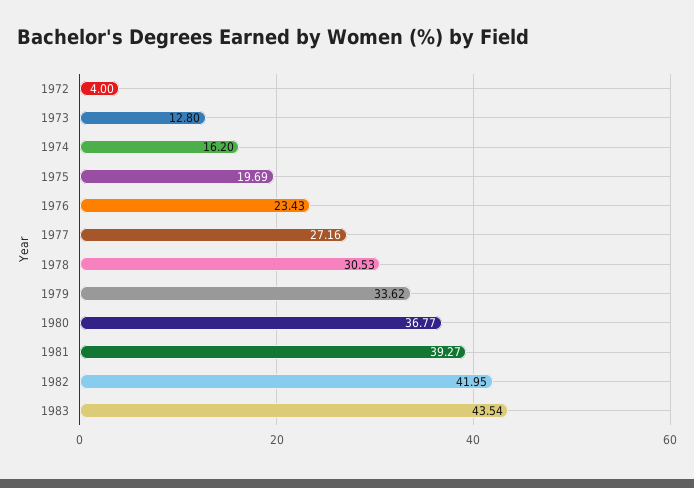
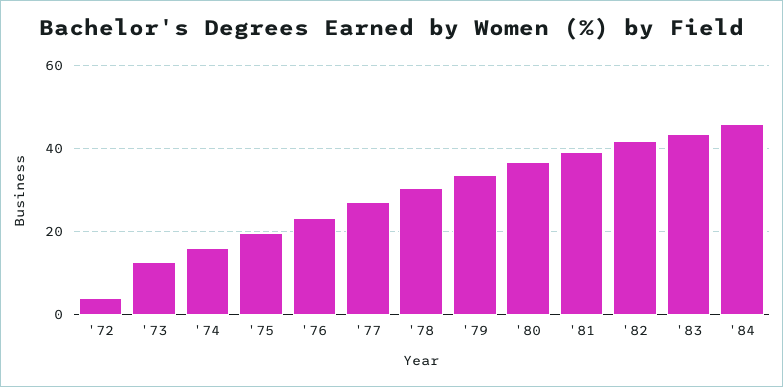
'84: none -> 46

